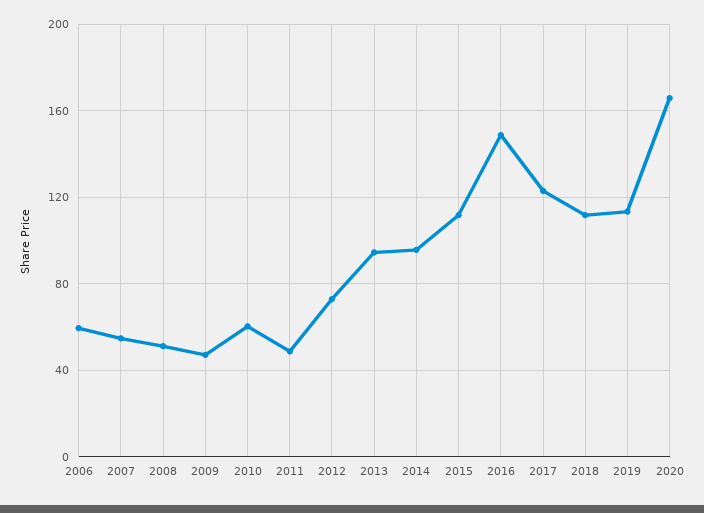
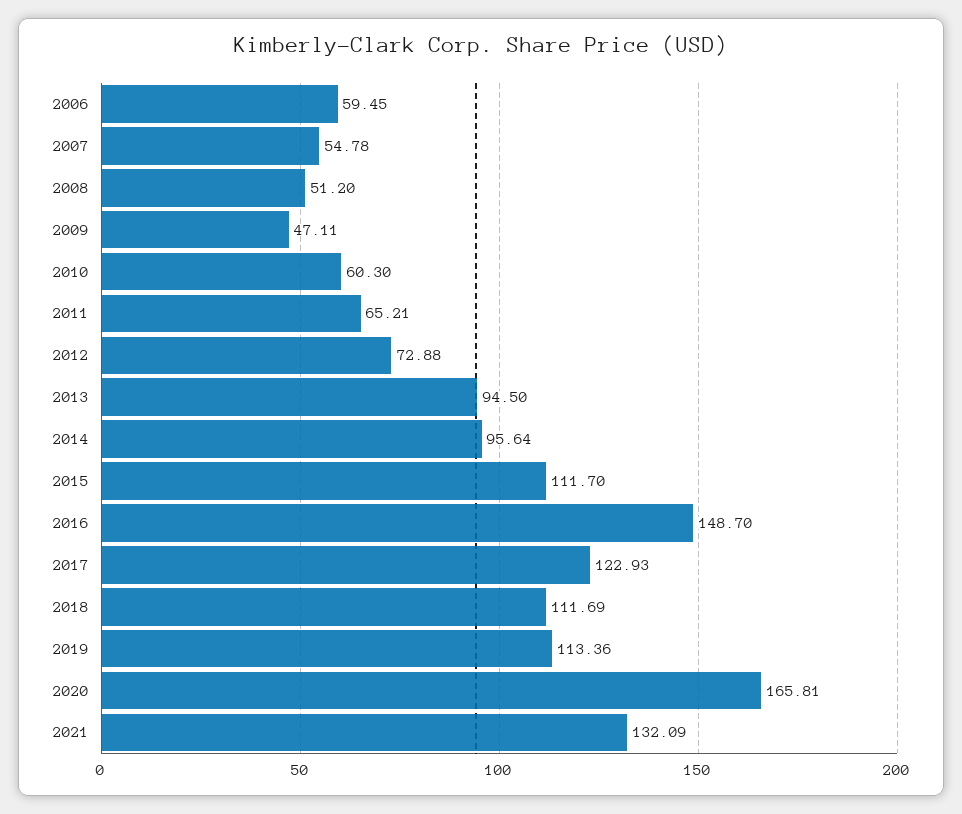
2011: 50 -> 65.21
2021: none -> 132.09

